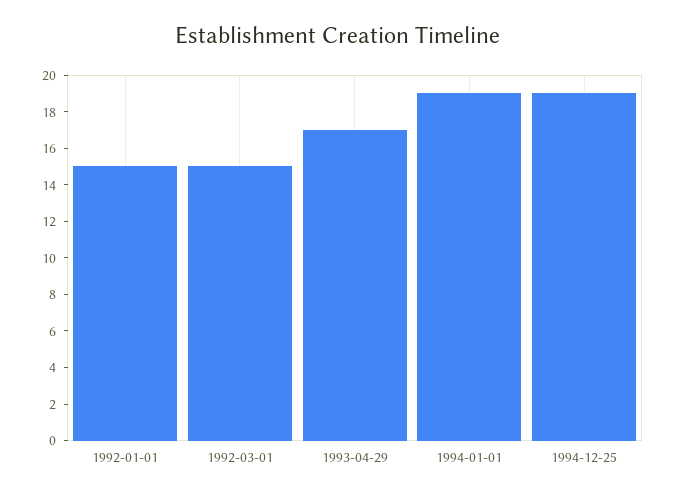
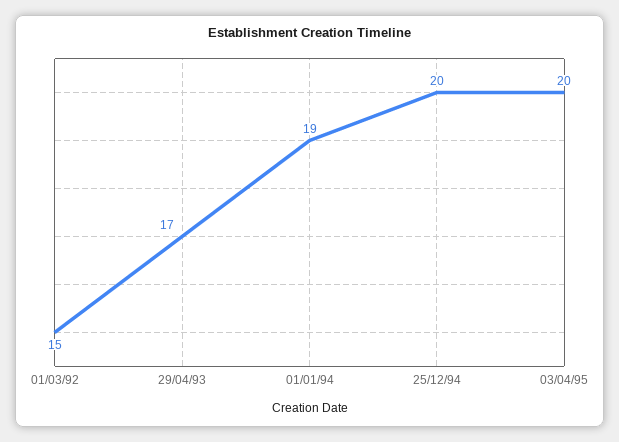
1992-01-01: 15 -> none
1994-12-25: 19 -> 20
03/04/95: none -> 20

